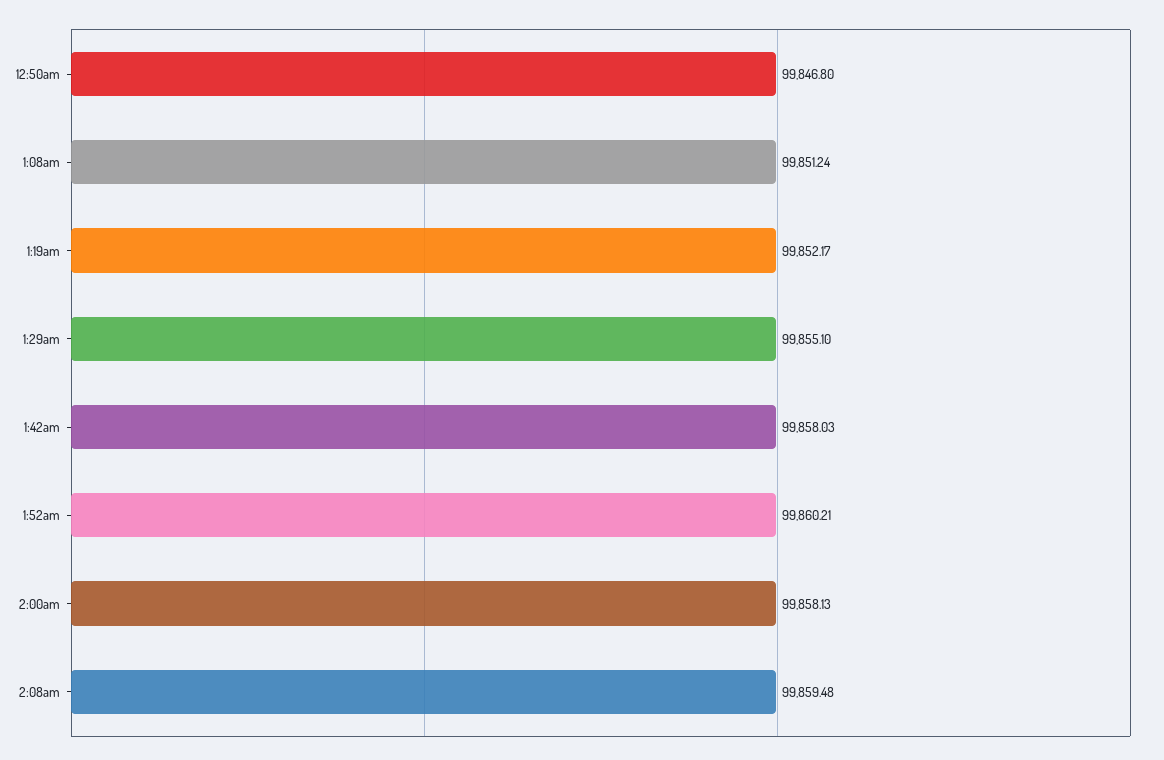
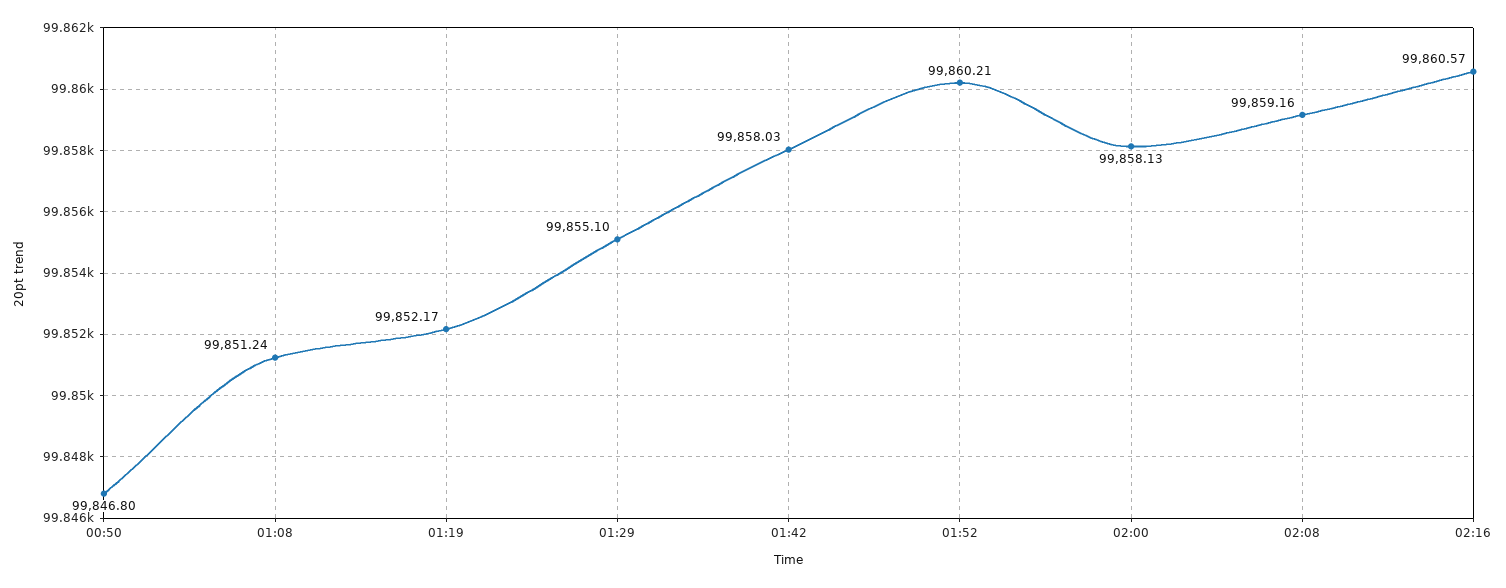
2:08am: 99859.48 -> 99859.16
02:16: none -> 99860.57

